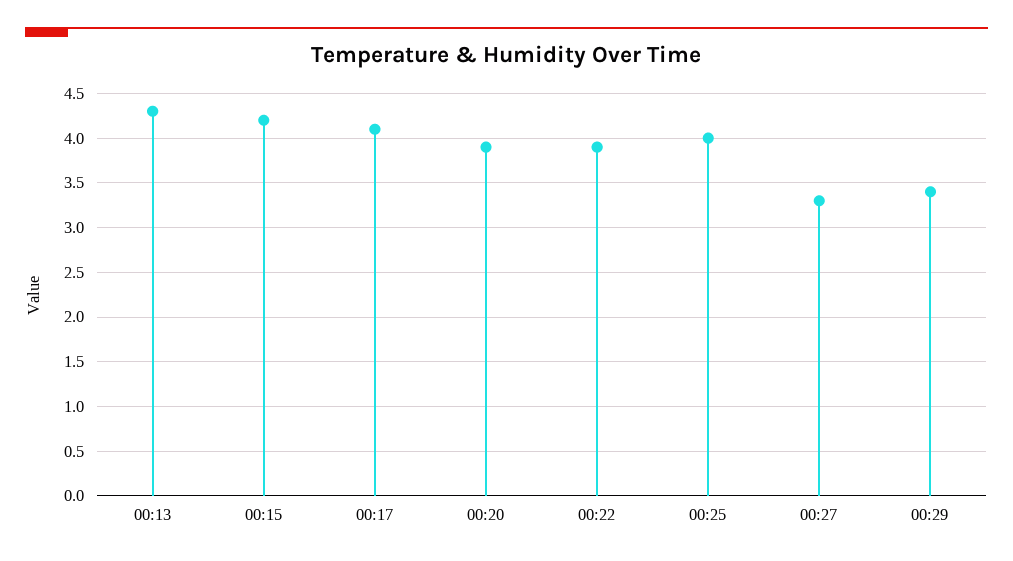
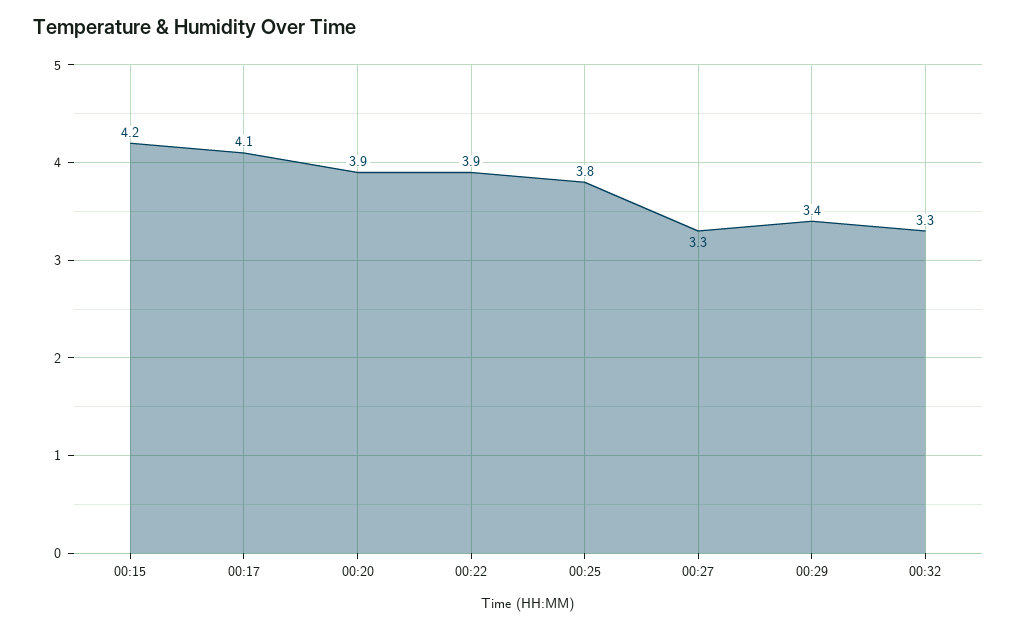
00:13: 4.3 -> none
00:25: 4 -> 3.8
00:32: none -> 3.3

